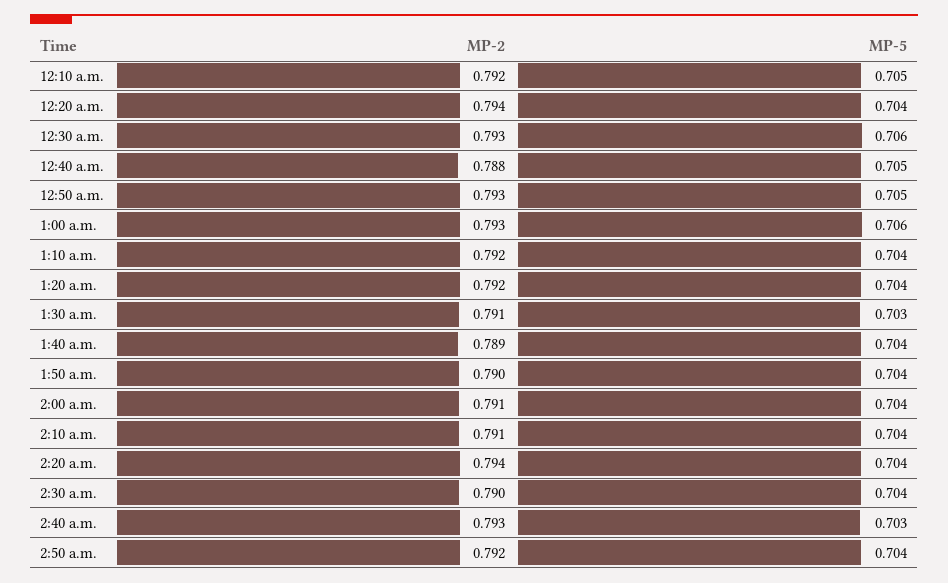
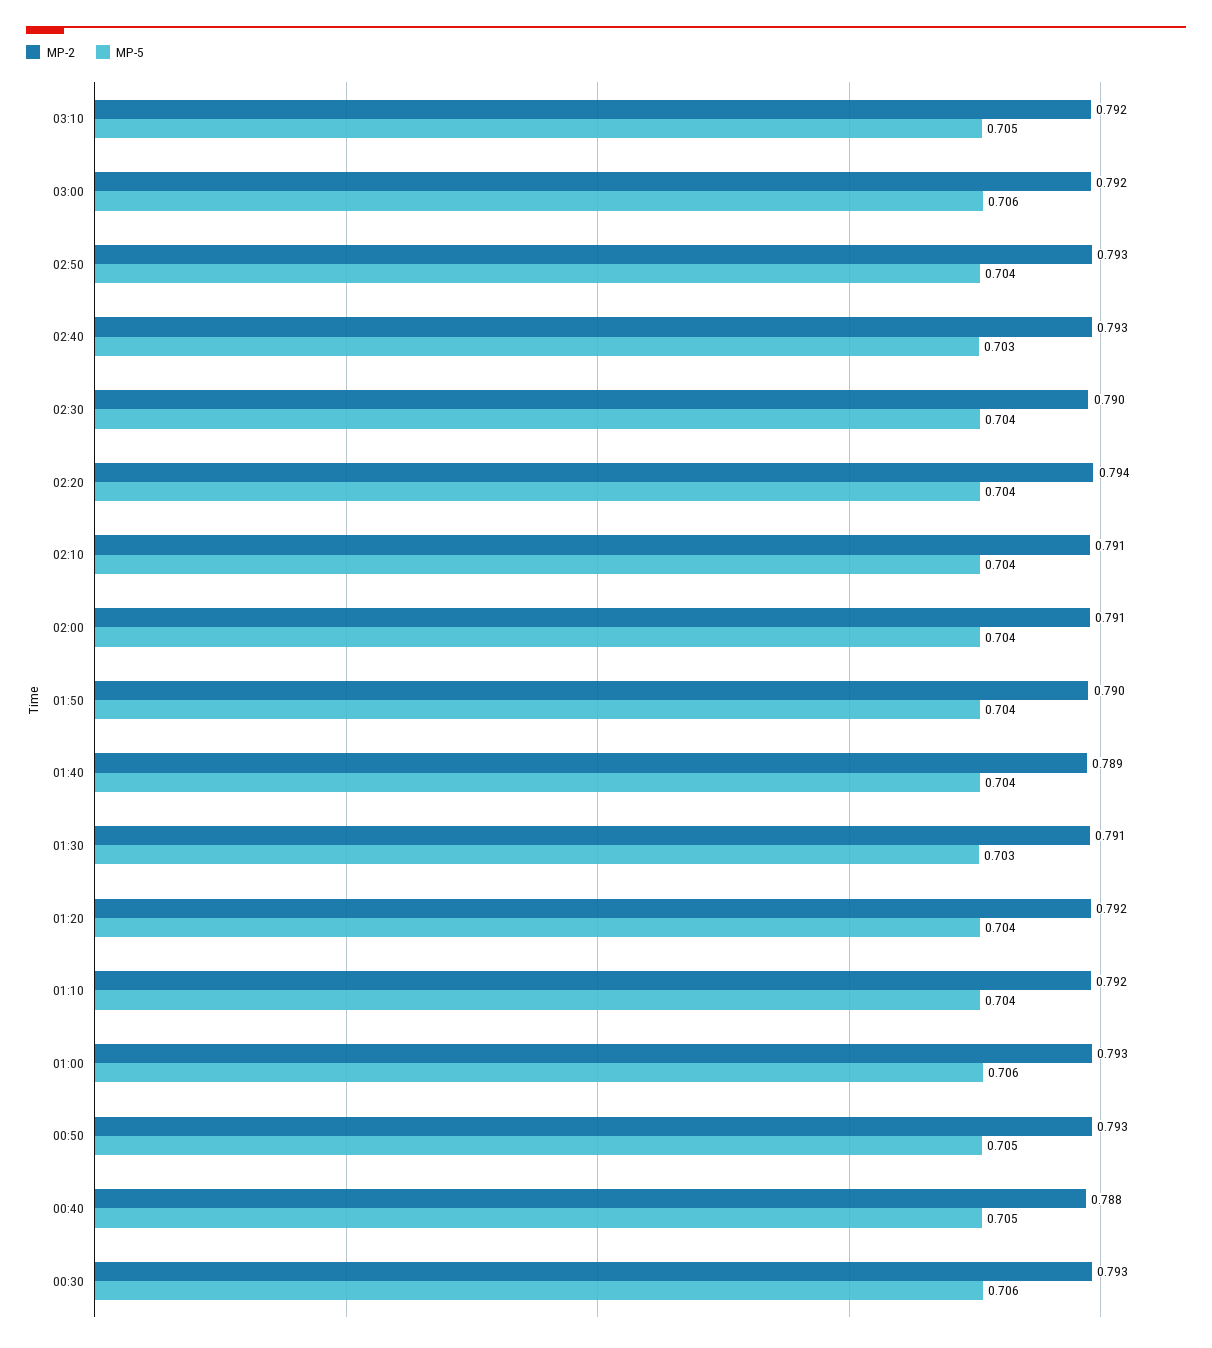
MP-2, 12:10 a.m.: 0.792 -> none
MP-5, 12:10 a.m.: 0.705 -> none
MP-2, 12:20 a.m.: 0.794 -> none
MP-5, 12:20 a.m.: 0.704 -> none
MP-2, 2:50 a.m.: 0.792 -> 0.793
MP-2, 03:10: none -> 0.792
MP-5, 03:10: none -> 0.705
MP-2, 03:00: none -> 0.792
MP-5, 03:00: none -> 0.706

